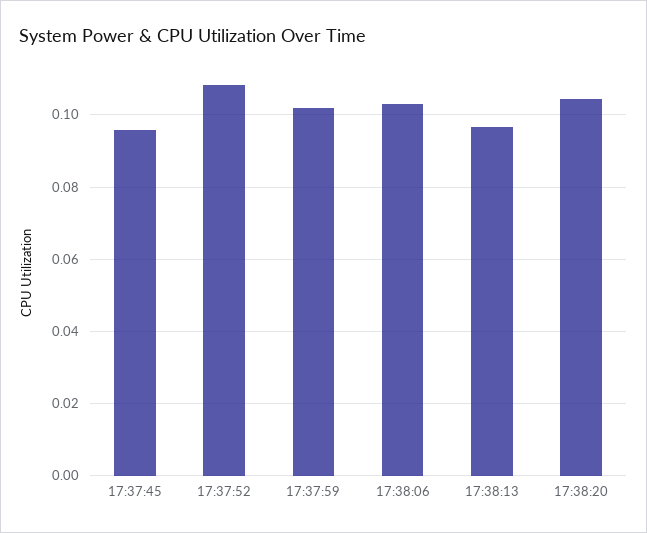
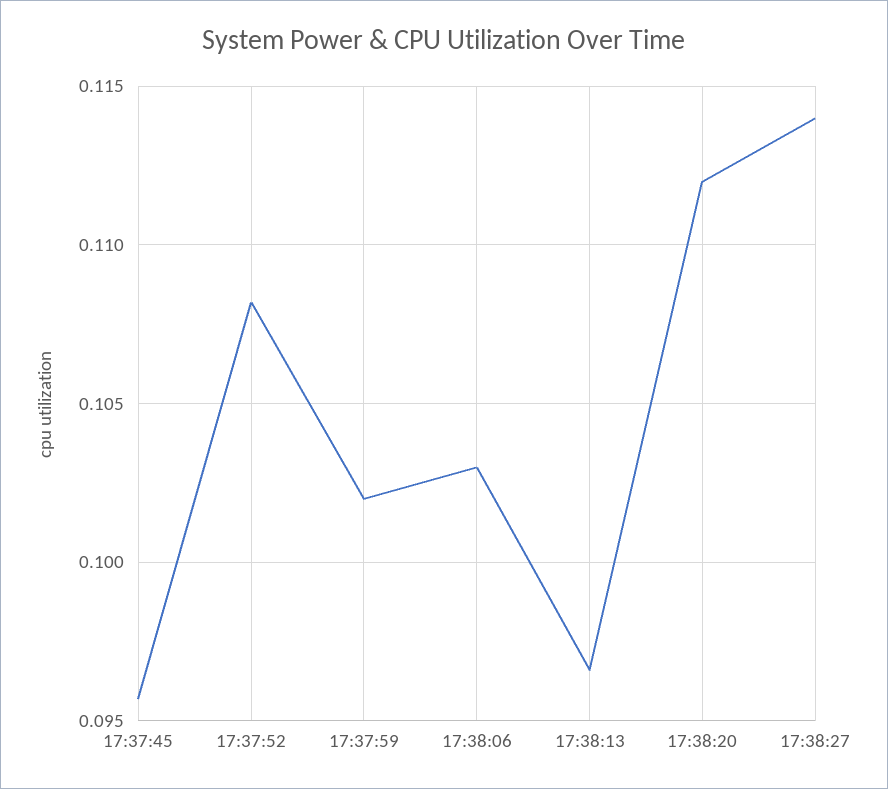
17:38:20: 0.104 -> 0.112
17:38:27: none -> 0.114

